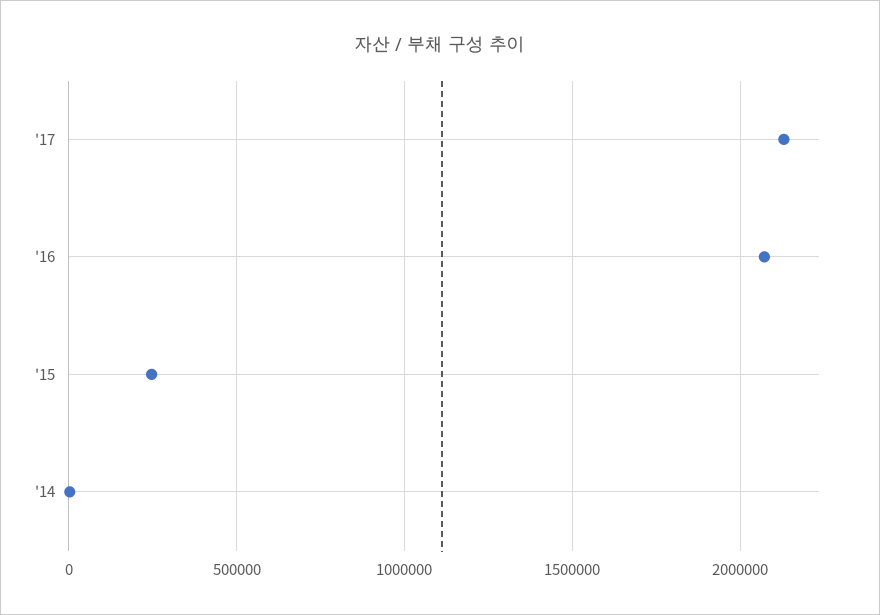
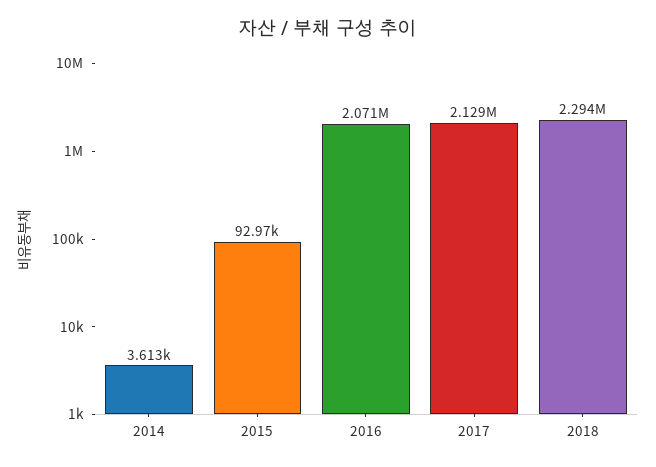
'15: 250000 -> 92970
2018: none -> 2294000

